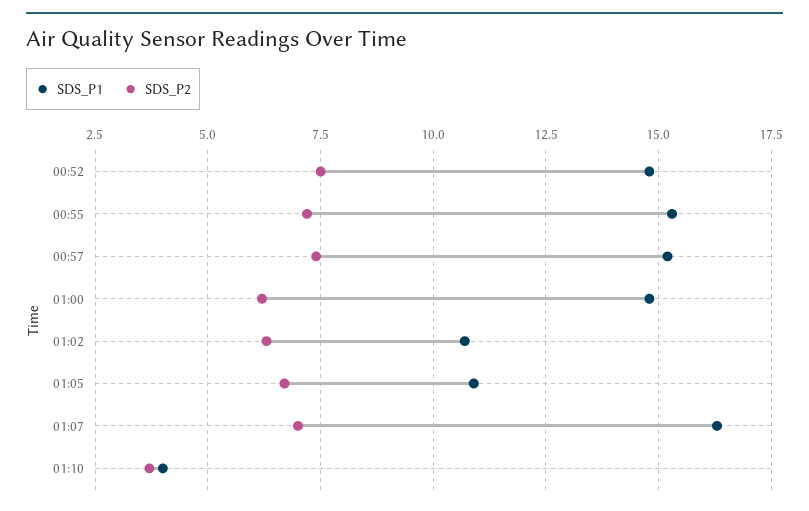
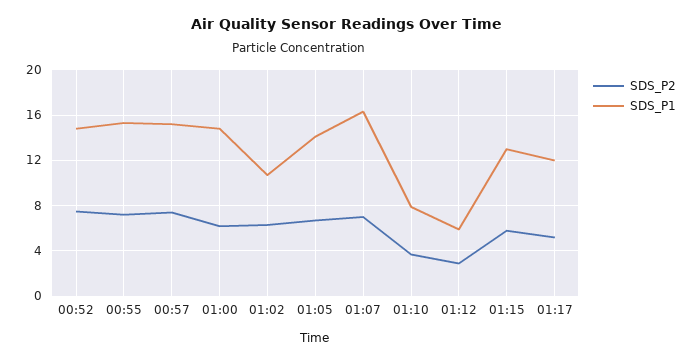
SDS_P1, 01:05: 11 -> 14
SDS_P1, 01:10: 4 -> 8
SDS_P2, 01:12: none -> 3
SDS_P1, 01:12: none -> 6
SDS_P2, 01:15: none -> 6
SDS_P1, 01:15: none -> 13
SDS_P2, 01:17: none -> 5
SDS_P1, 01:17: none -> 12

